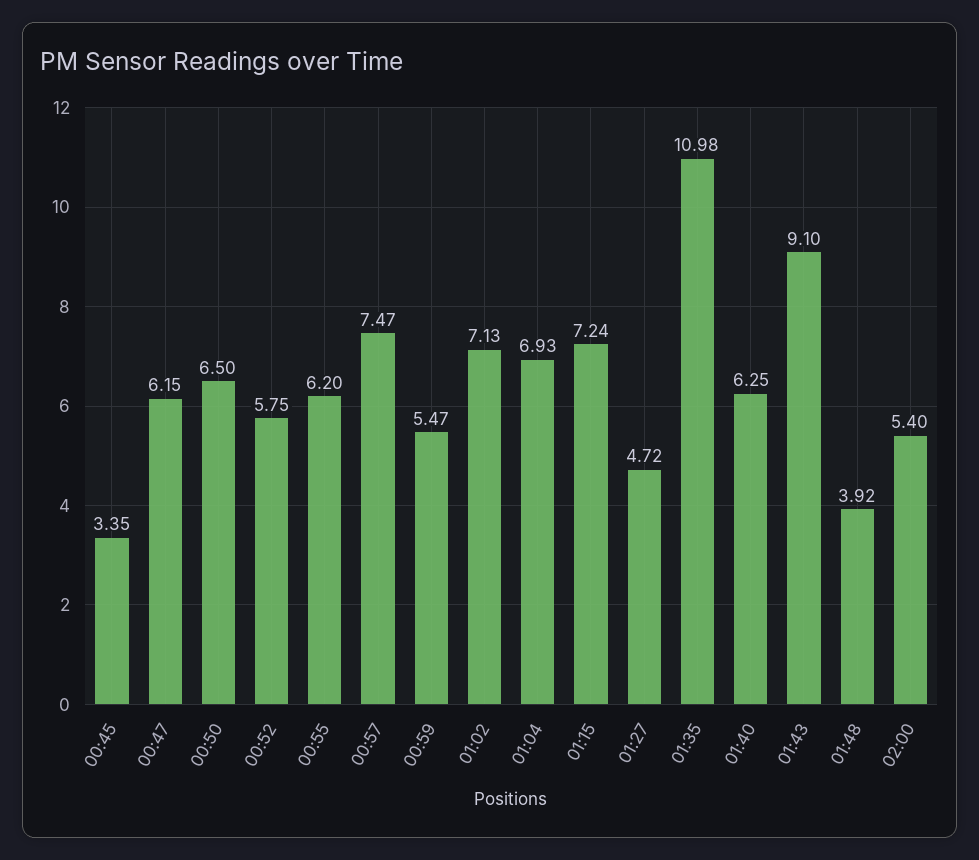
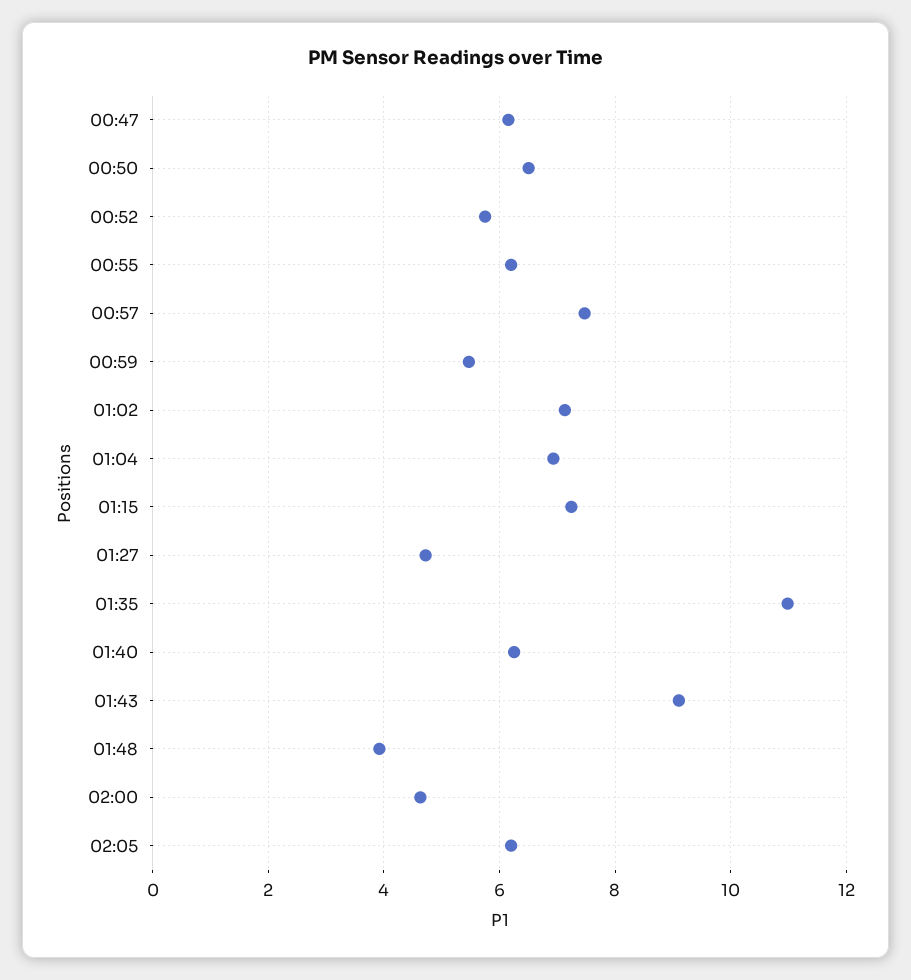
00:45: 3.35 -> none
02:00: 5.4 -> 4.6
02:05: none -> 6.2

